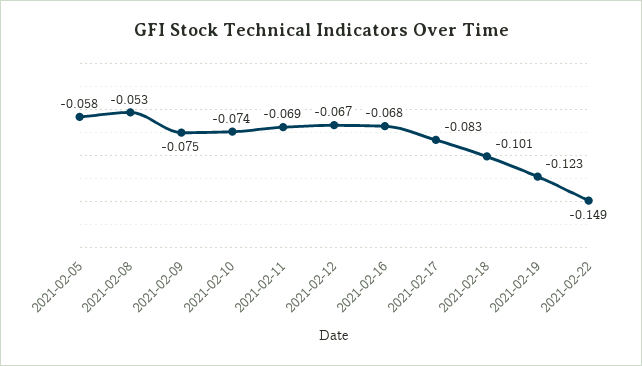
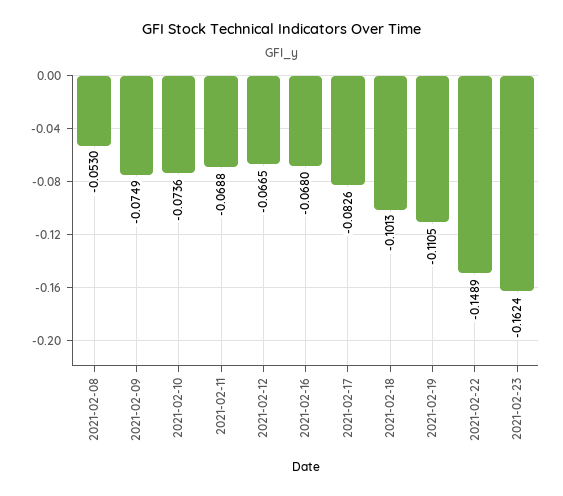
2021-02-05: -0.058 -> none
2021-02-19: -0.123 -> -0.1105
2021-02-23: none -> -0.1624

